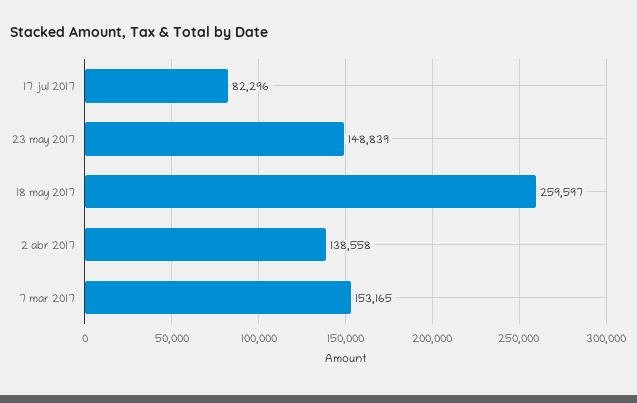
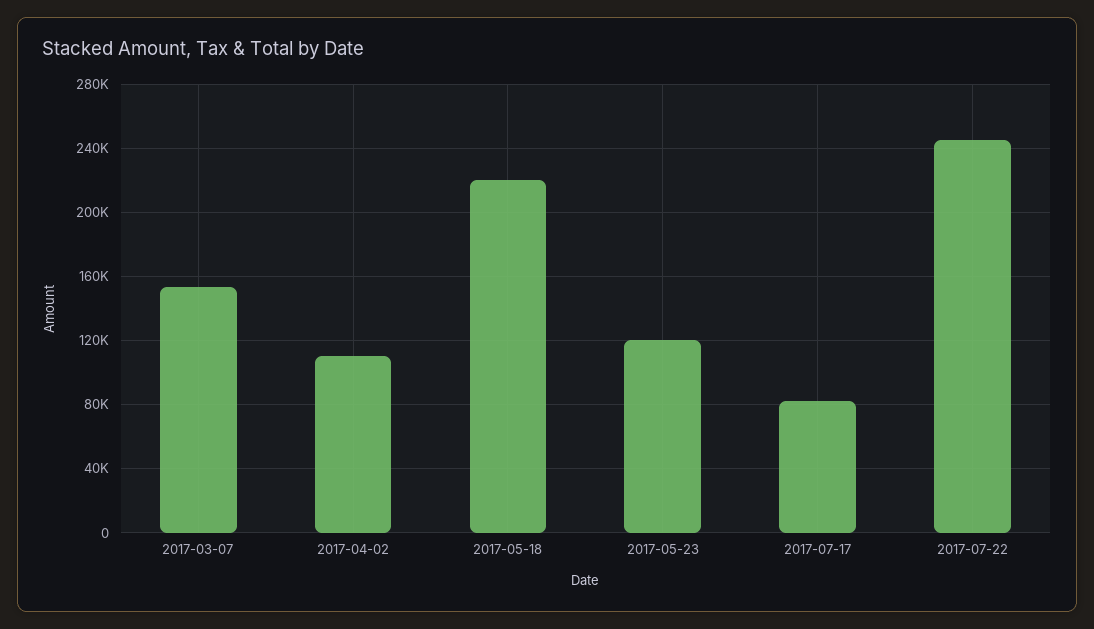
23 may 2017: 148839 -> 120000
18 may 2017: 259597 -> 220000
2 abr 2017: 138558 -> 110000
2017-07-22: none -> 245000

